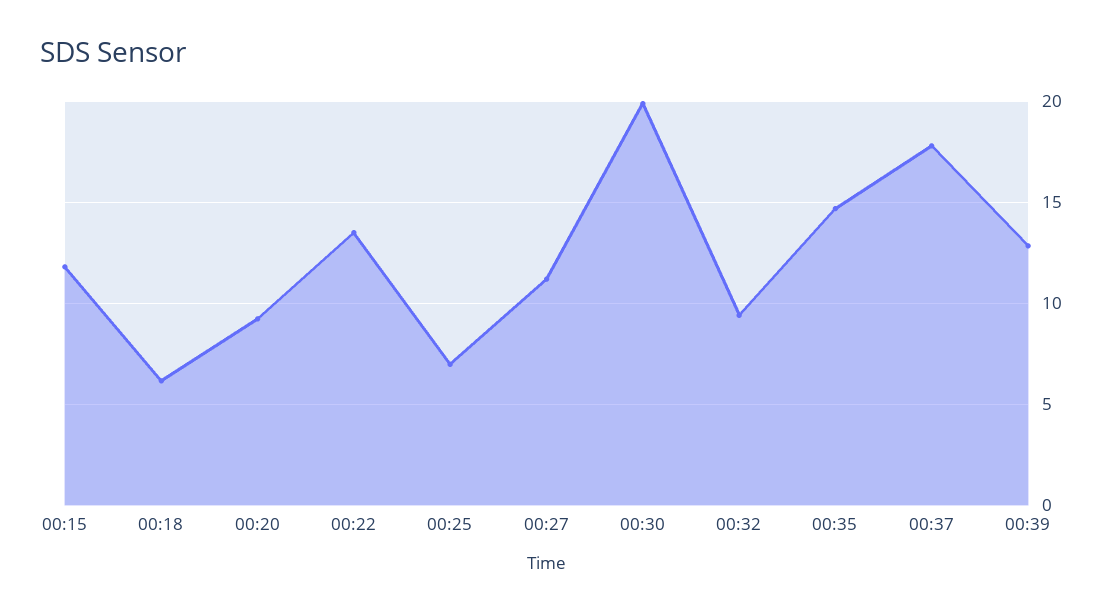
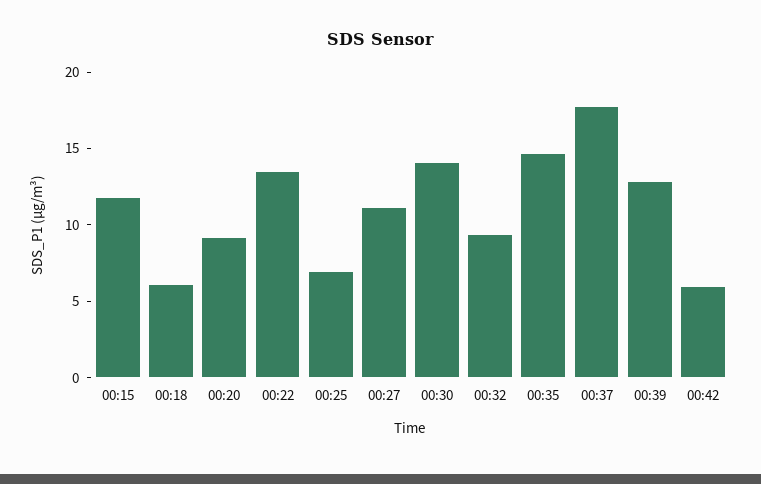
00:30: 20 -> 14
00:42: none -> 6

